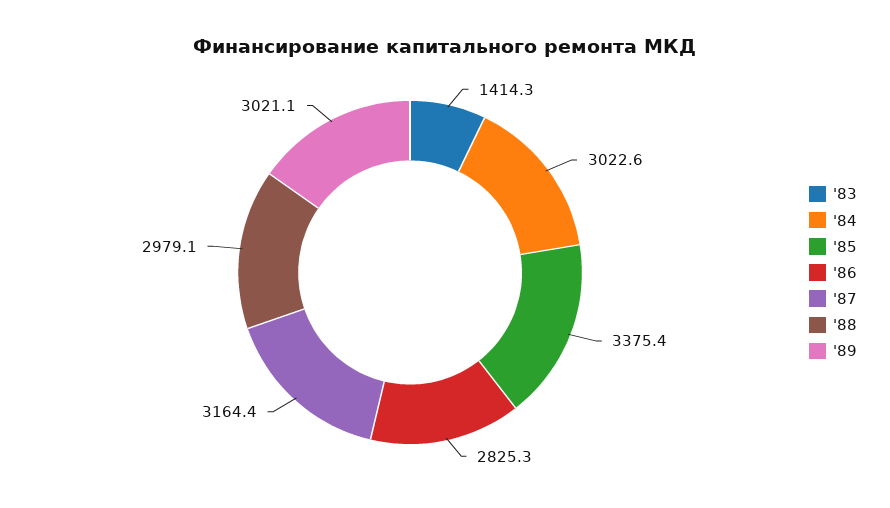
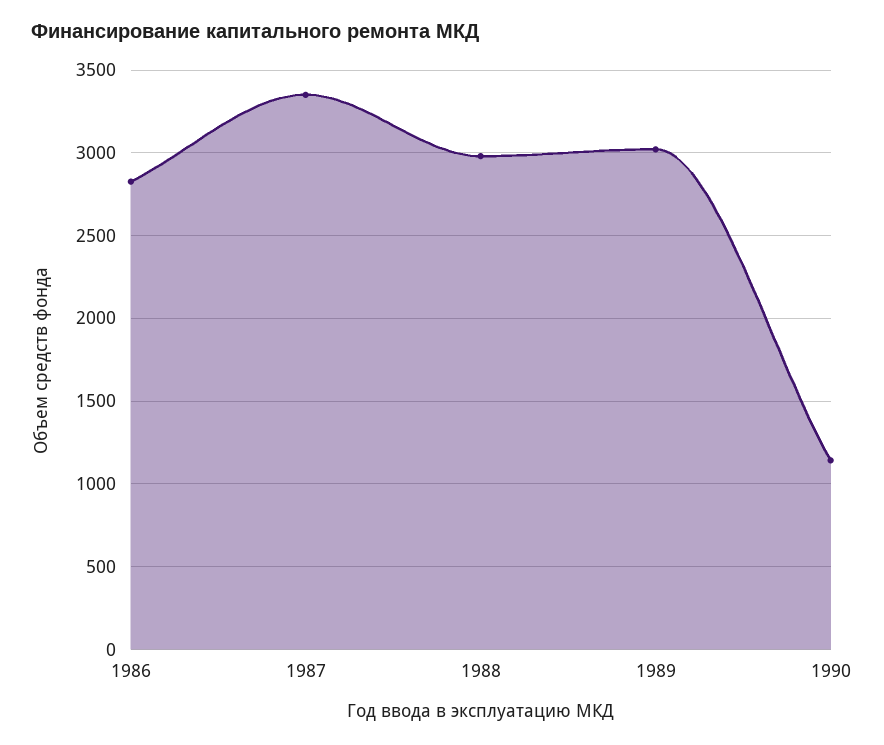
'83: 1414.3 -> none
'84: 3022.6 -> none
'85: 3375.4 -> none
'87: 3164.4 -> 3350
1990: none -> 1150

